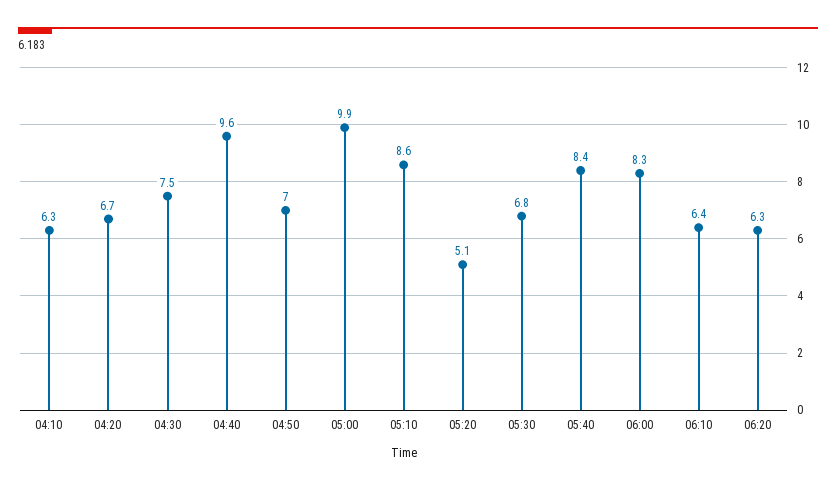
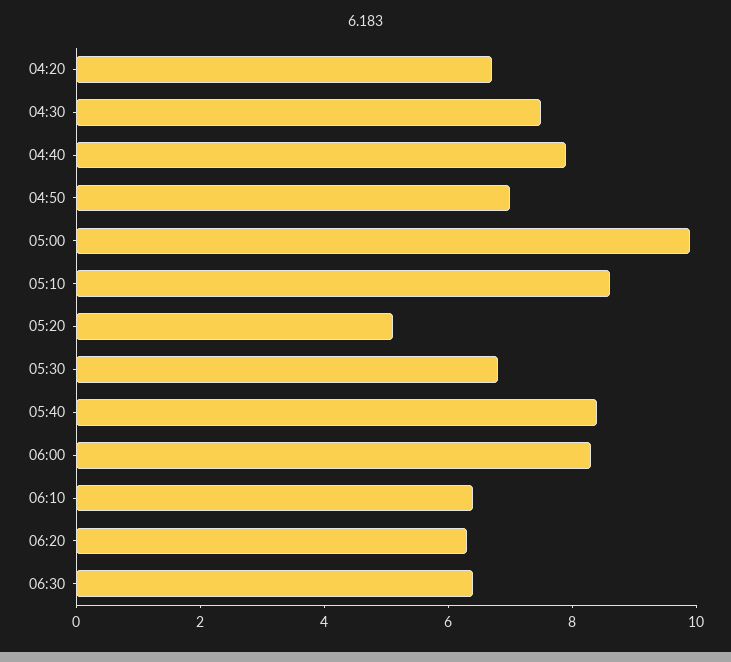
04:10: 6.3 -> none
04:40: 9.6 -> 8
06:30: none -> 6.5

